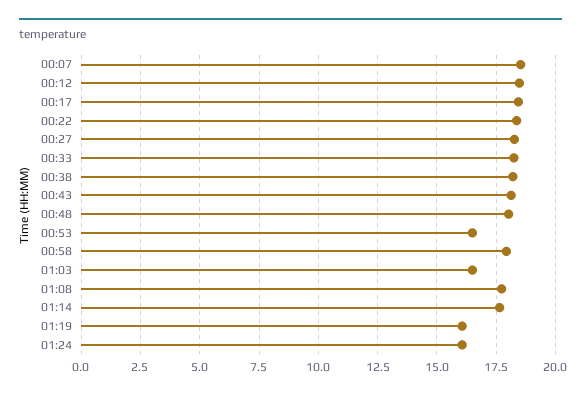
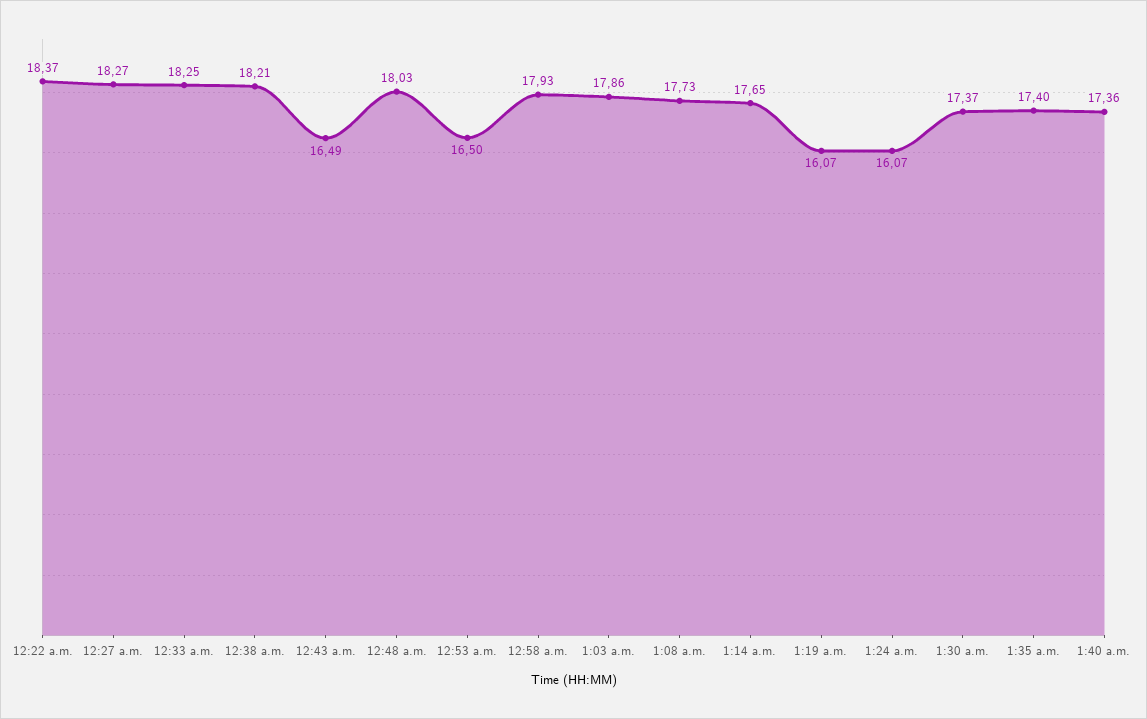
00:07: 18.5 -> none
00:12: 18.5 -> none
00:17: 18.5 -> none
00:43: 18 -> 16.49
01:03: 16.5 -> 17.86
1:30 a.m.: none -> 17.37
1:35 a.m.: none -> 17.4
1:40 a.m.: none -> 17.36

